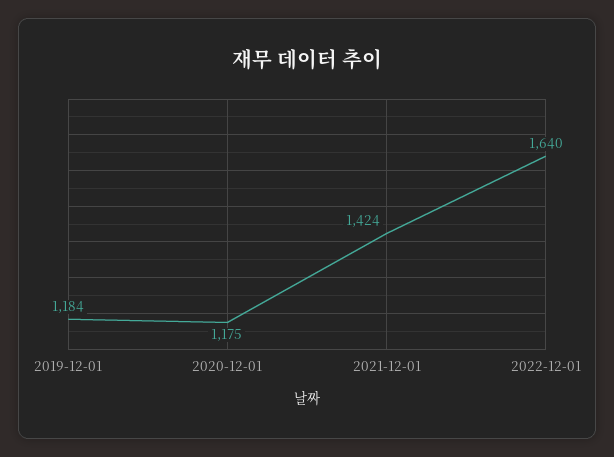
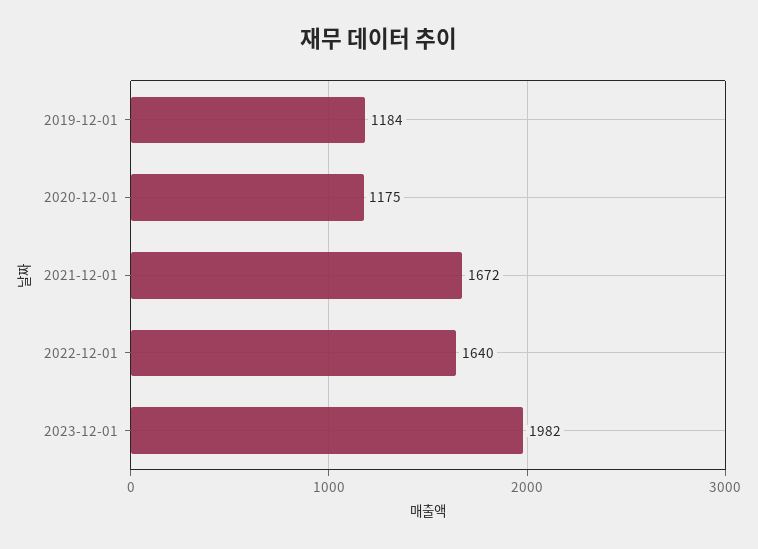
2021-12-01: 1424 -> 1672
2023-12-01: none -> 1982

